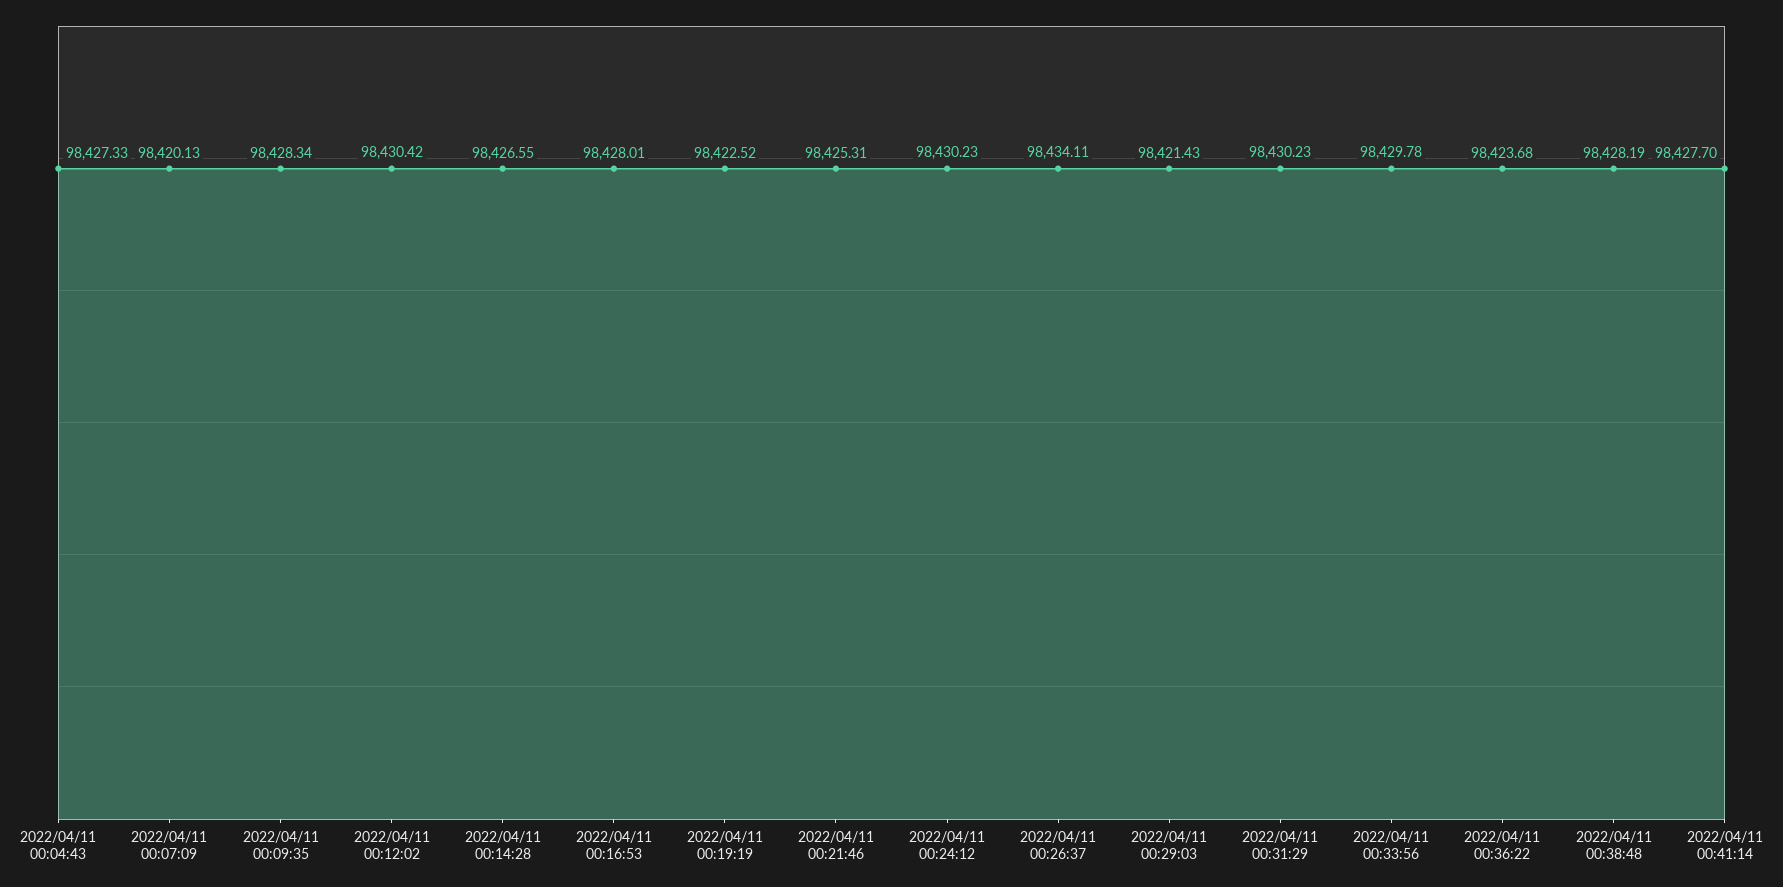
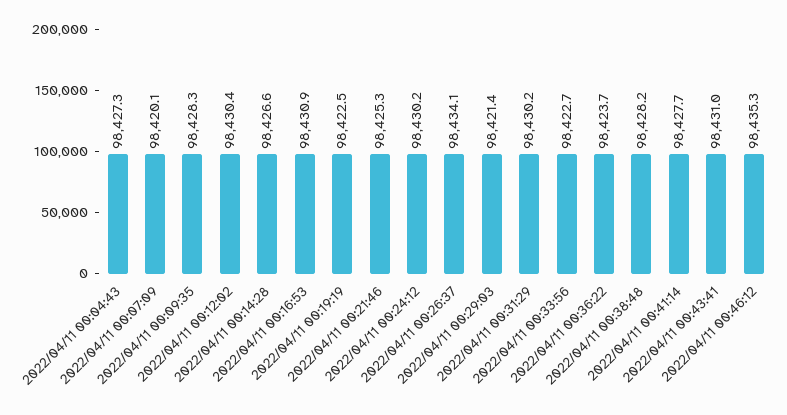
2022/04/11 00:16:53: 98428.01 -> 98430.9
2022/04/11 00:33:56: 98429.78 -> 98422.7
2022/04/11 00:43:41: none -> 98431
2022/04/11 00:46:12: none -> 98435.3

